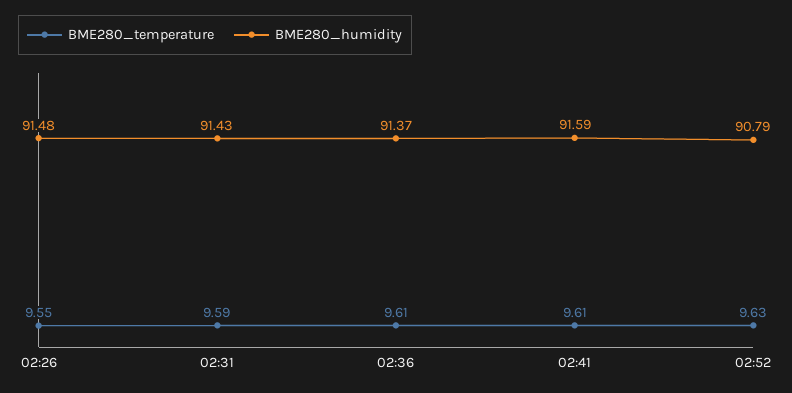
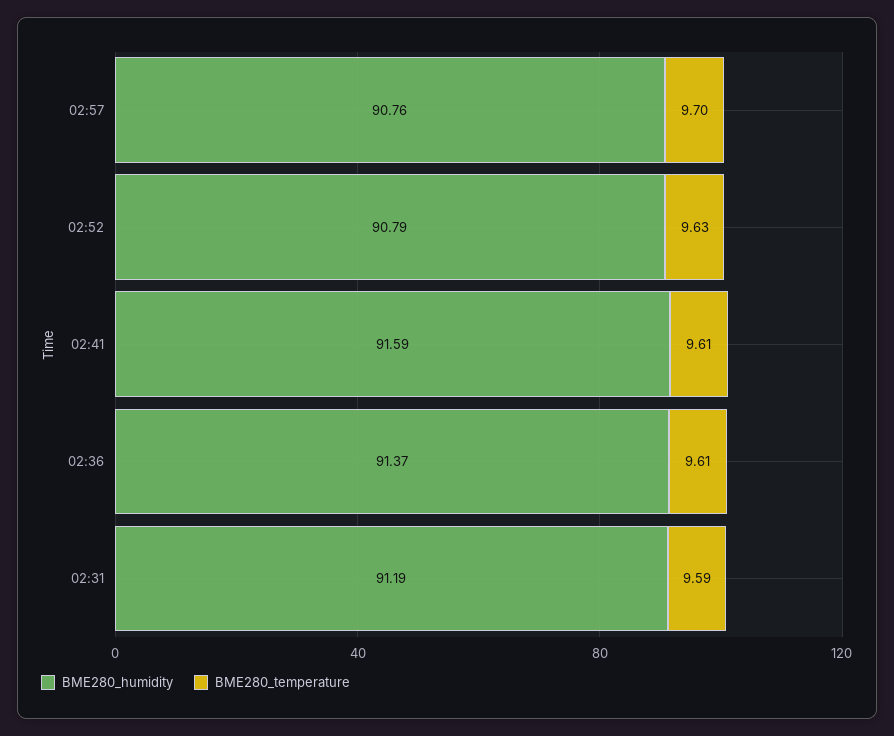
BME280_temperature, 02:26: 9.55 -> none
BME280_humidity, 02:26: 91.48 -> none
BME280_humidity, 02:31: 91.43 -> 91.19
BME280_humidity, 02:57: none -> 90.76
BME280_temperature, 02:57: none -> 9.7

